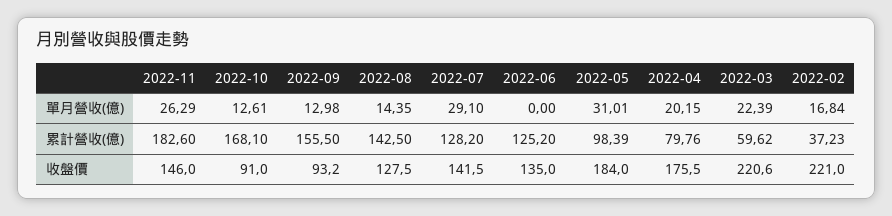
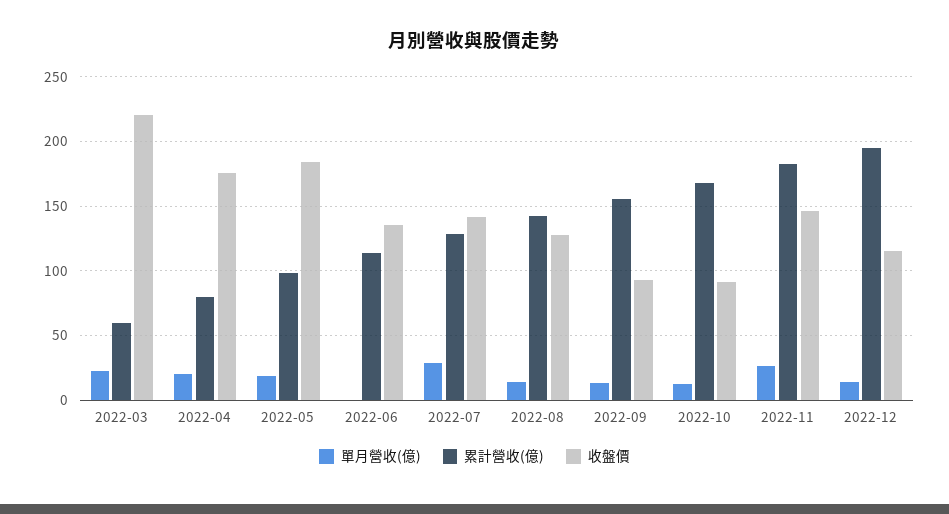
單月營收(億), 2022-05: 31.01 -> 20
單月營收(億), 2022-02: 16.84 -> none
累計營收(億), 2022-06: 125.2 -> 115
累計營收(億), 2022-02: 37.23 -> none
收盤價, 2022-02: 221 -> none
單月營收(億), 2022-12: none -> 15
累計營收(億), 2022-12: none -> 195
收盤價, 2022-12: none -> 115

